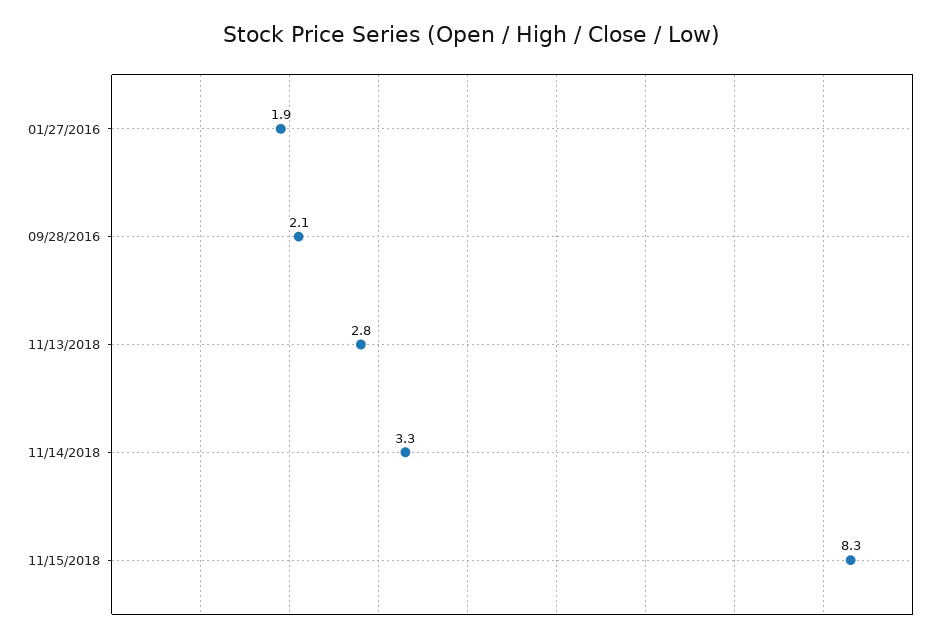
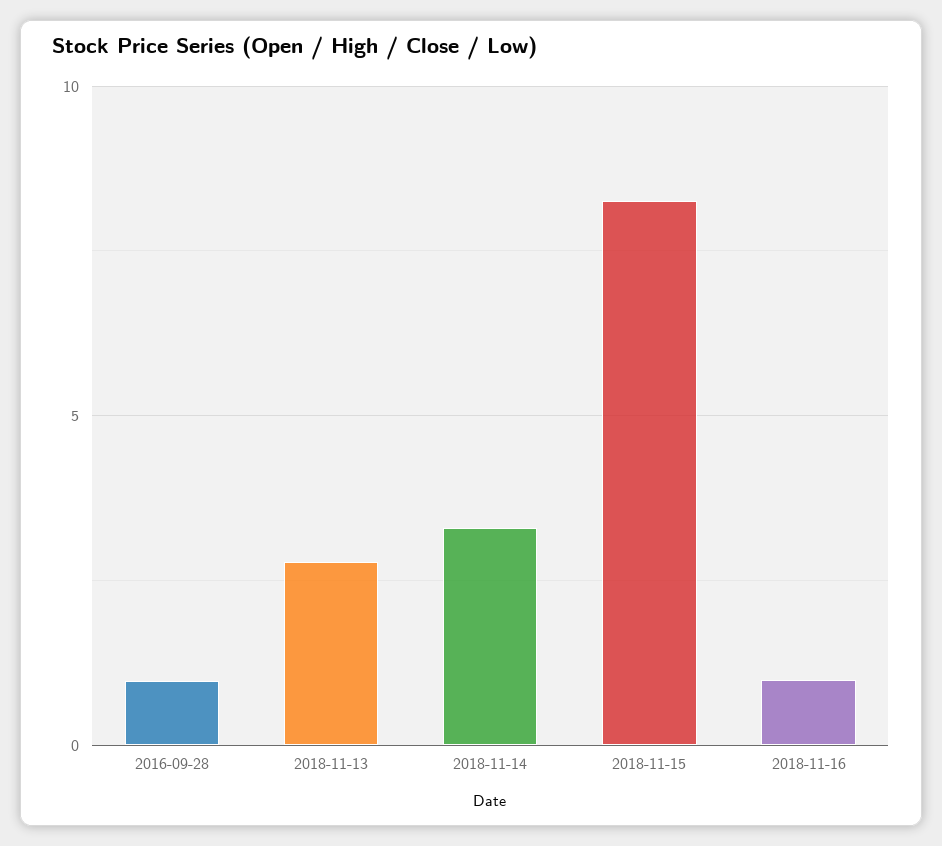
01/27/2016: 1.9 -> none
09/28/2016: 2.1 -> 1
2018-11-16: none -> 1

